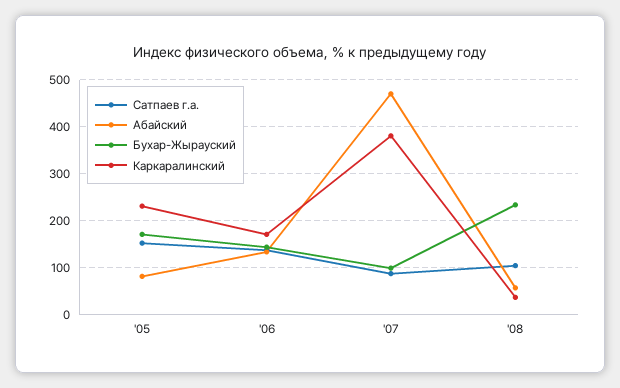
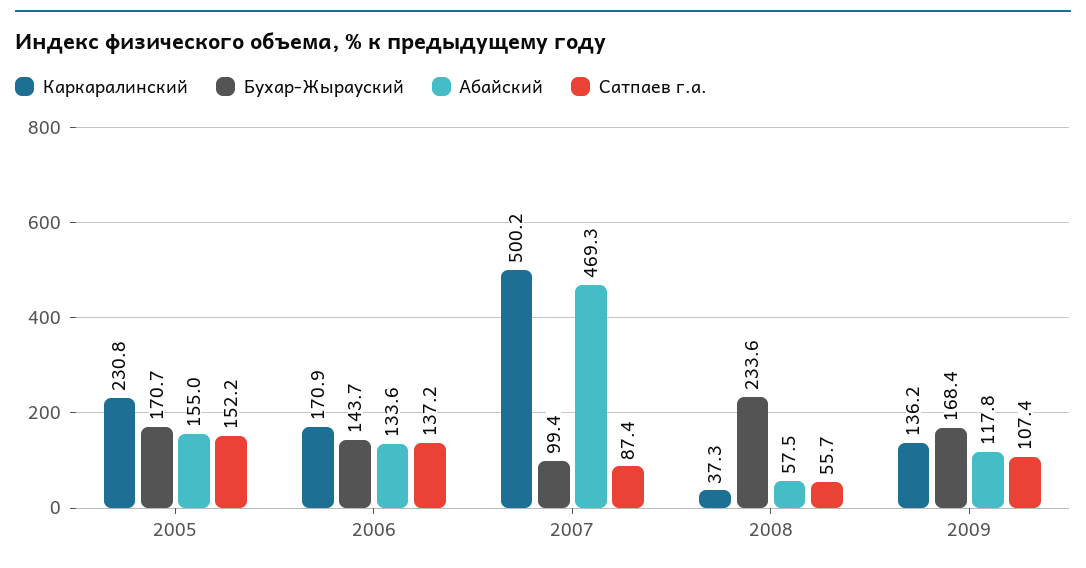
Абайский, '05: 80 -> 155
Каркаралинский, '07: 380 -> 500.2
Сатпаев г.а., '08: 100 -> 55.7
Каркаралинский, 2009: none -> 136.2
Бухар-Жырауский, 2009: none -> 168.4
Абайский, 2009: none -> 117.8
Сатпаев г.а., 2009: none -> 107.4

